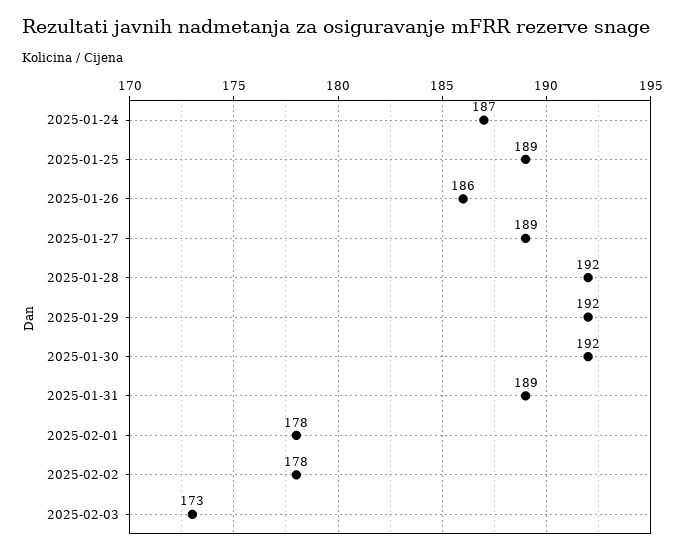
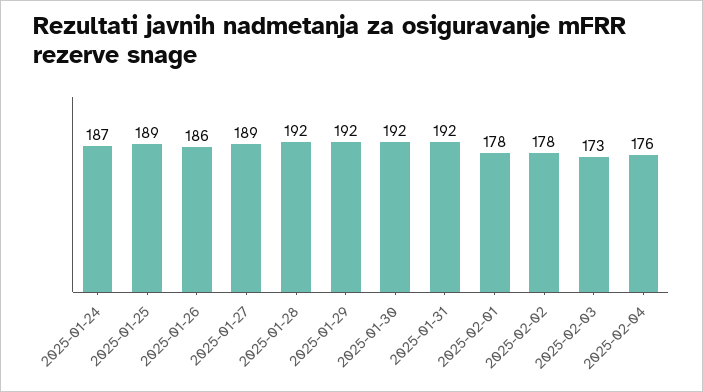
2025-01-31: 189 -> 192
2025-02-04: none -> 176

